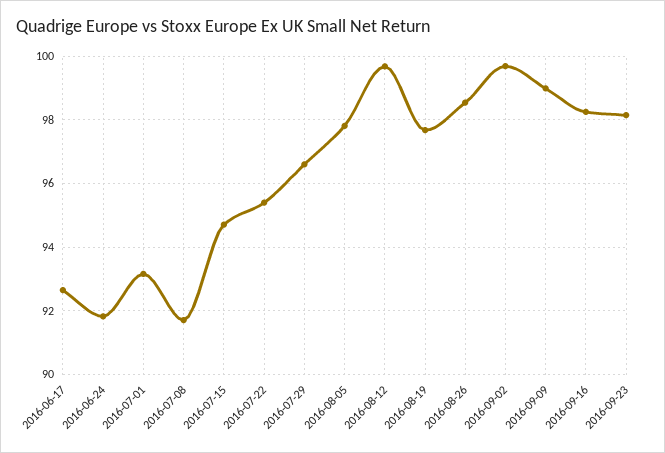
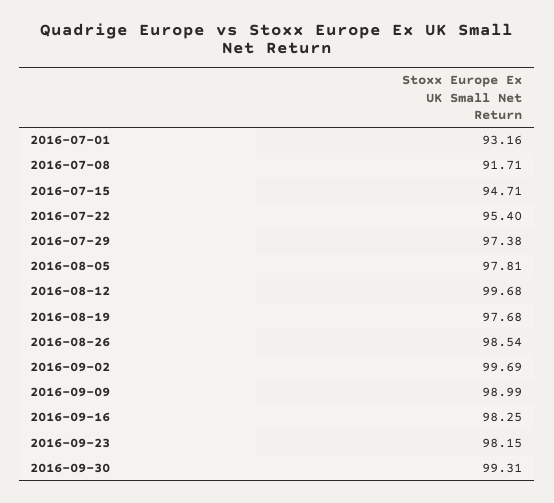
2016-06-17: 92.6 -> none
2016-06-24: 91.8 -> none
2016-07-29: 96.6 -> 97.38
2016-09-30: none -> 99.31

